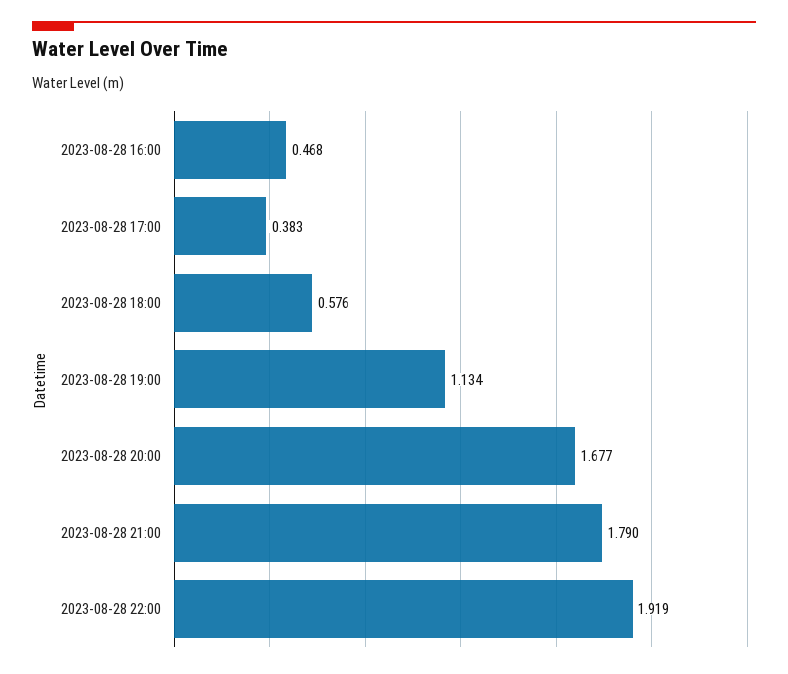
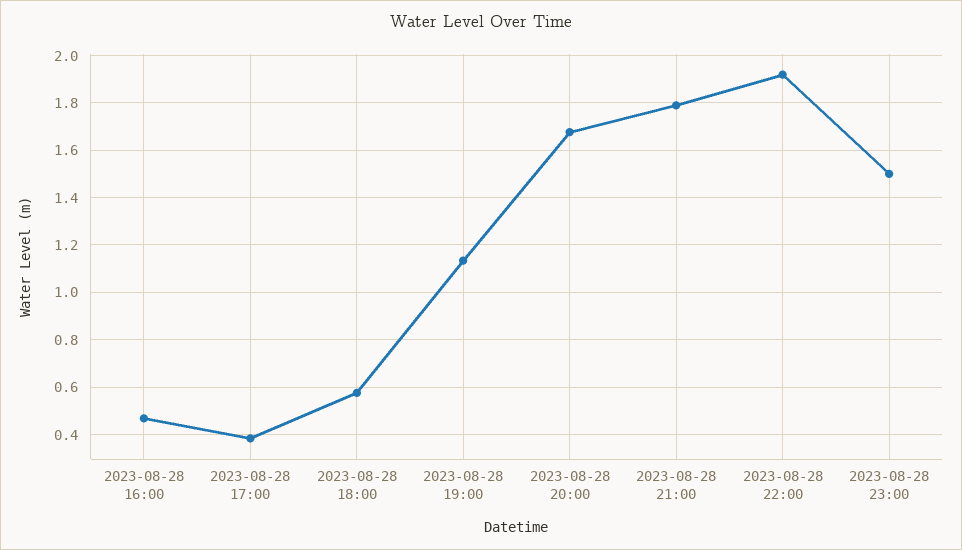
2023-08-28 23:00: none -> 1.5

